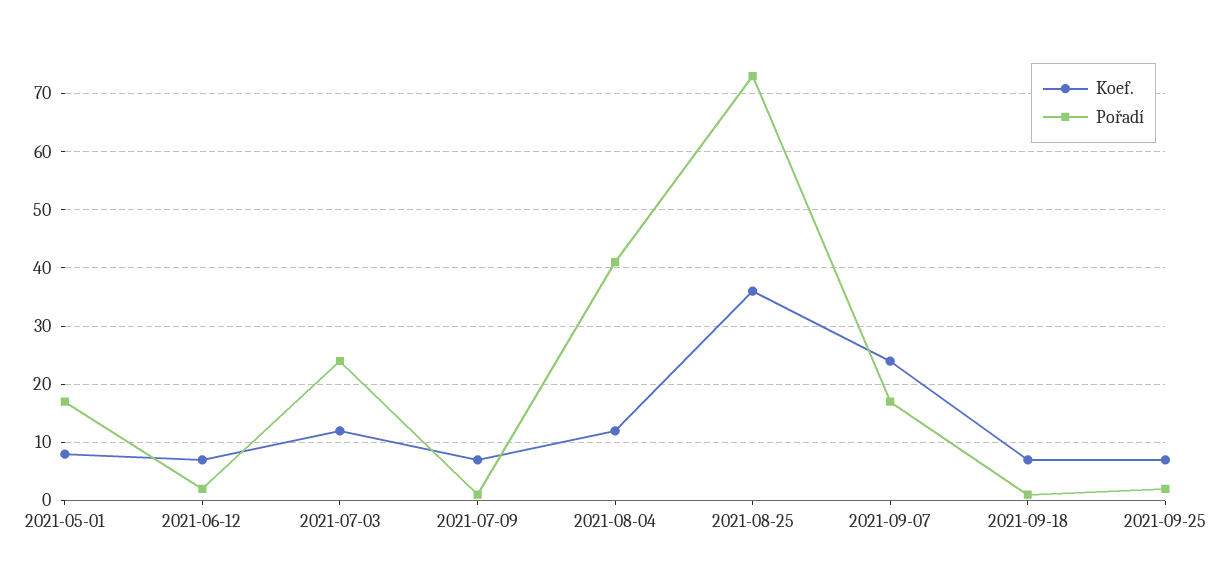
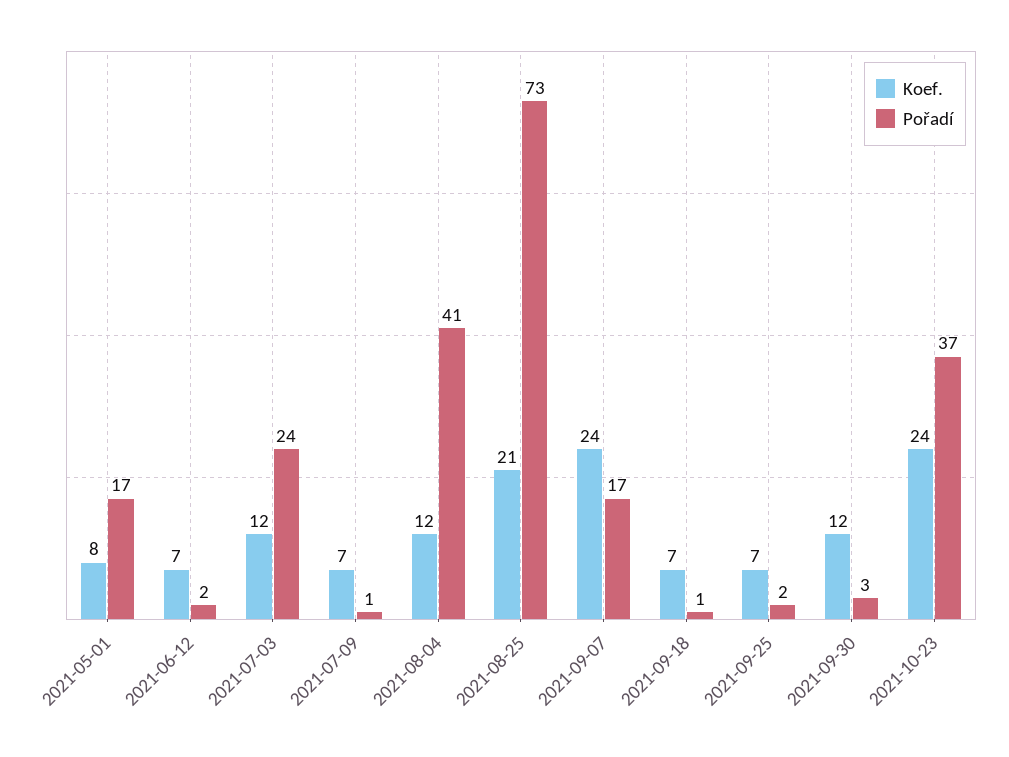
Koef., 2021-08-25: 35 -> 21
Koef., 2021-09-30: none -> 12
Pořadí, 2021-09-30: none -> 3
Koef., 2021-10-23: none -> 24
Pořadí, 2021-10-23: none -> 37

